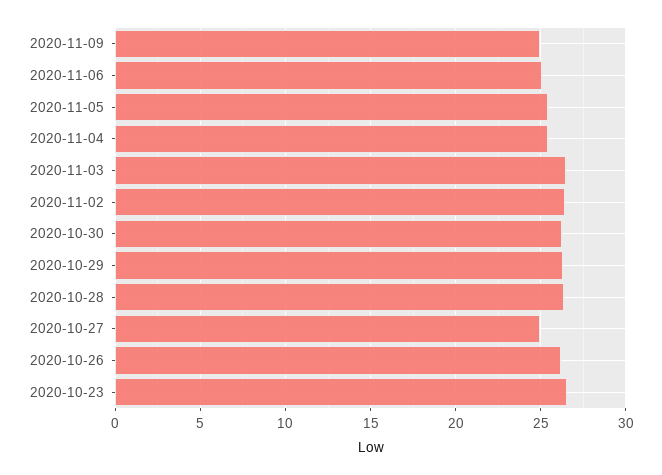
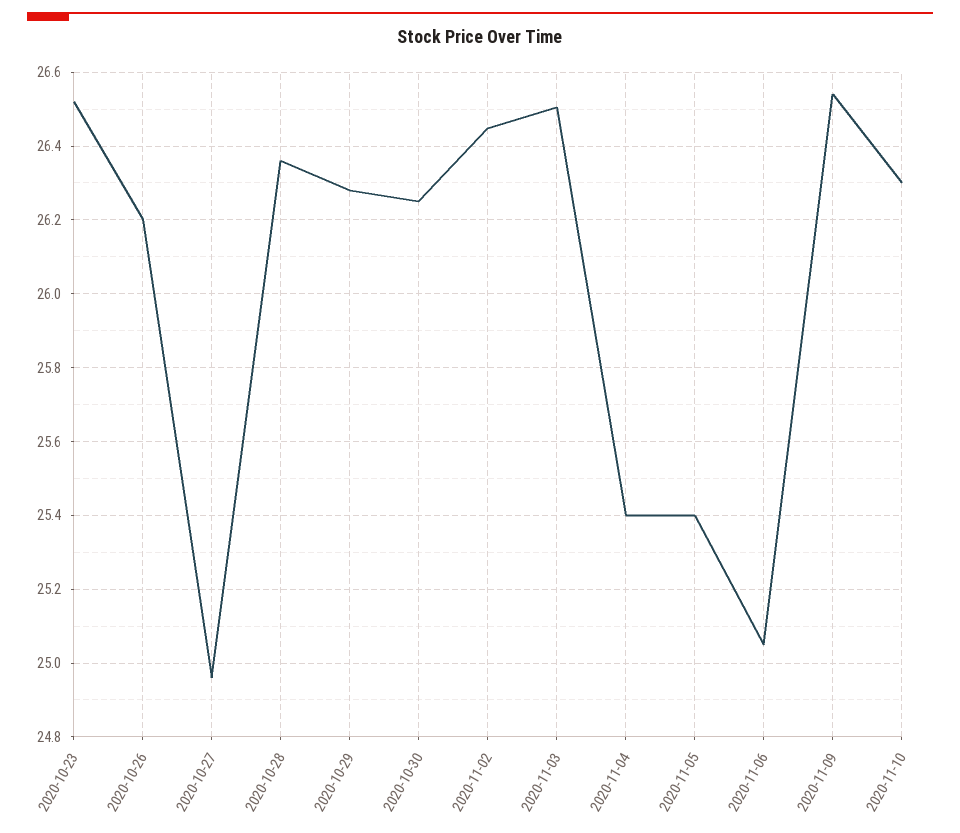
2020-11-09: 25 -> 26.54
2020-11-10: none -> 26.3

